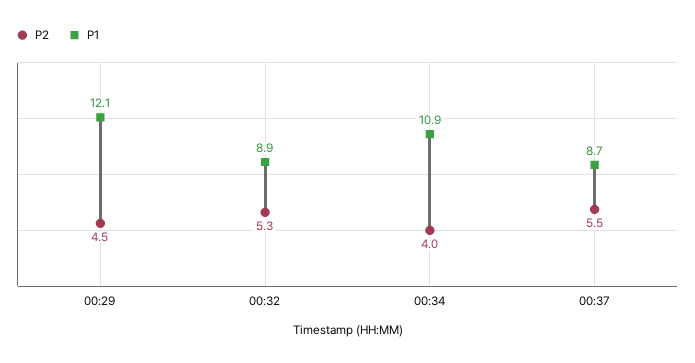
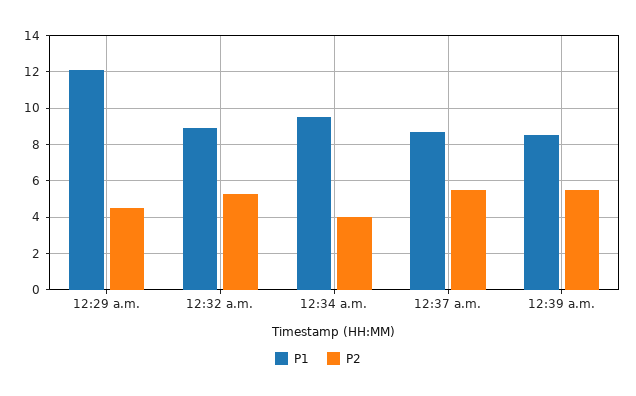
P1, 00:34: 10.9 -> 9.5
P1, 12:39 a.m.: none -> 8.5
P2, 12:39 a.m.: none -> 5.5

